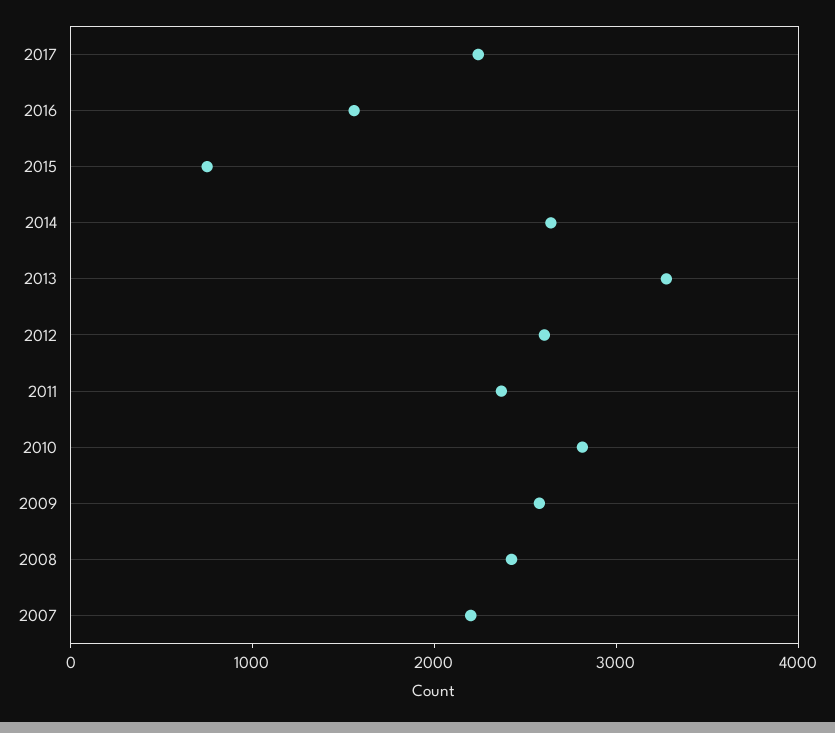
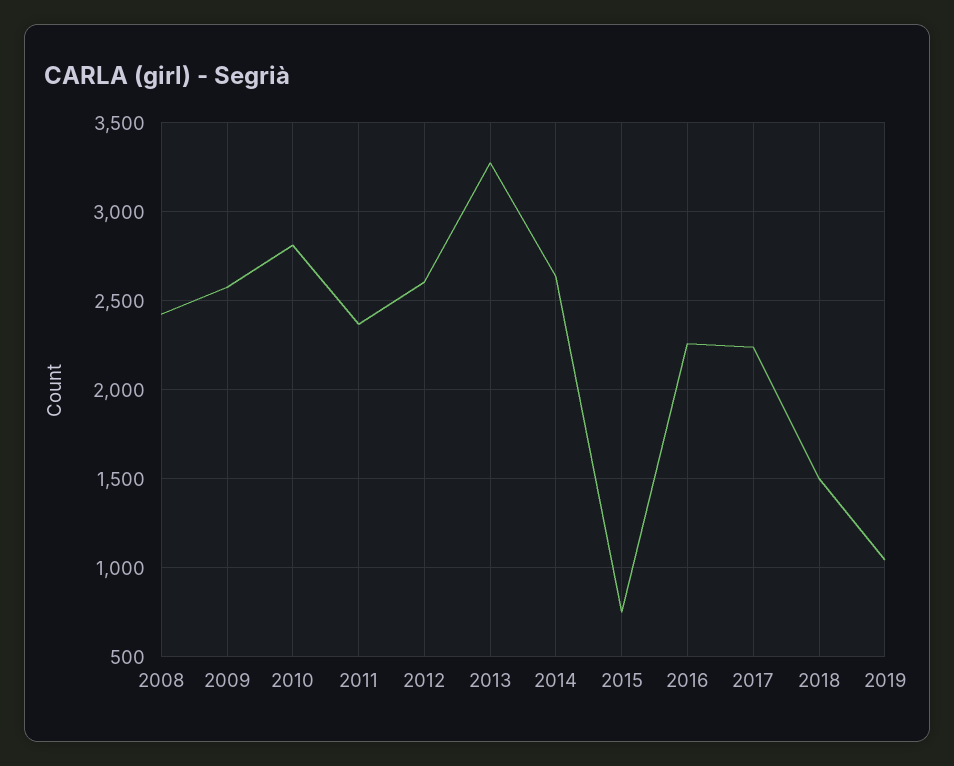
2016: 1600 -> 2250
2007: 2200 -> none
2018: none -> 1500
2019: none -> 1050

